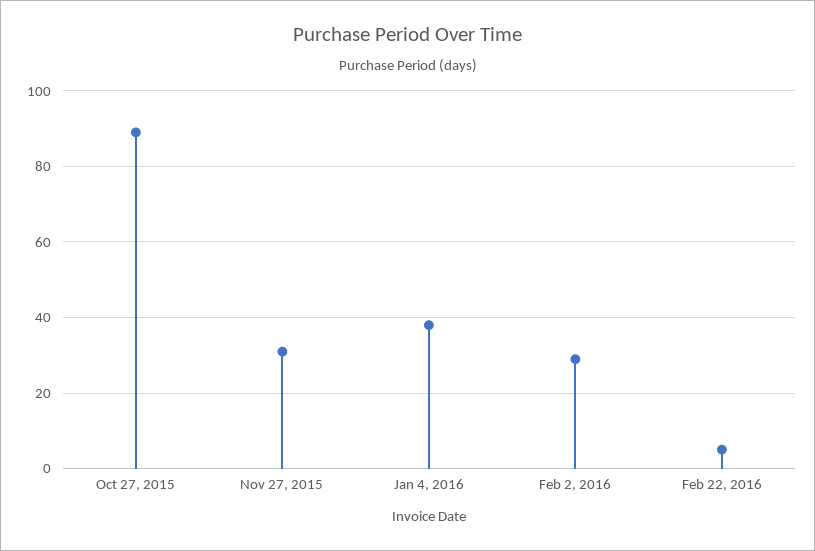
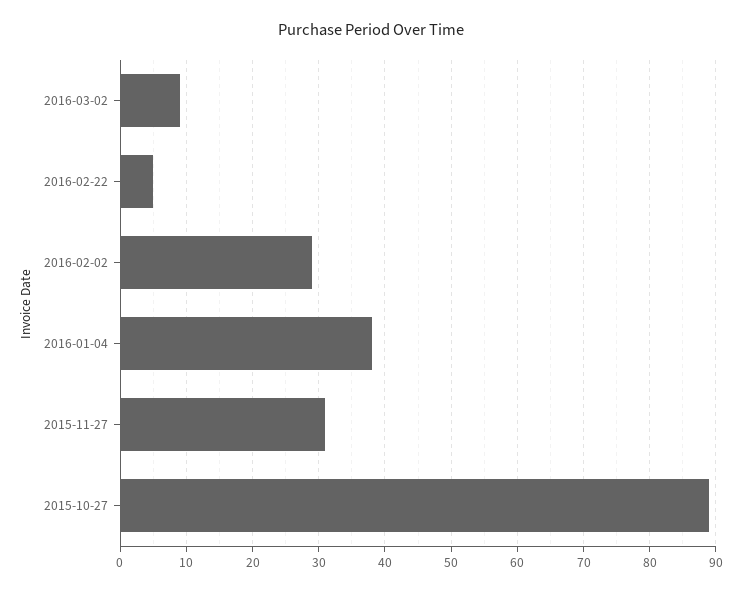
2016-03-02: none -> 9

